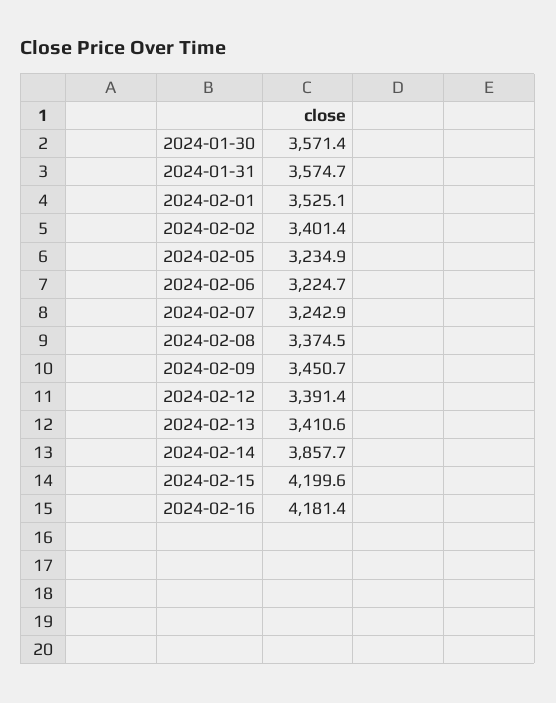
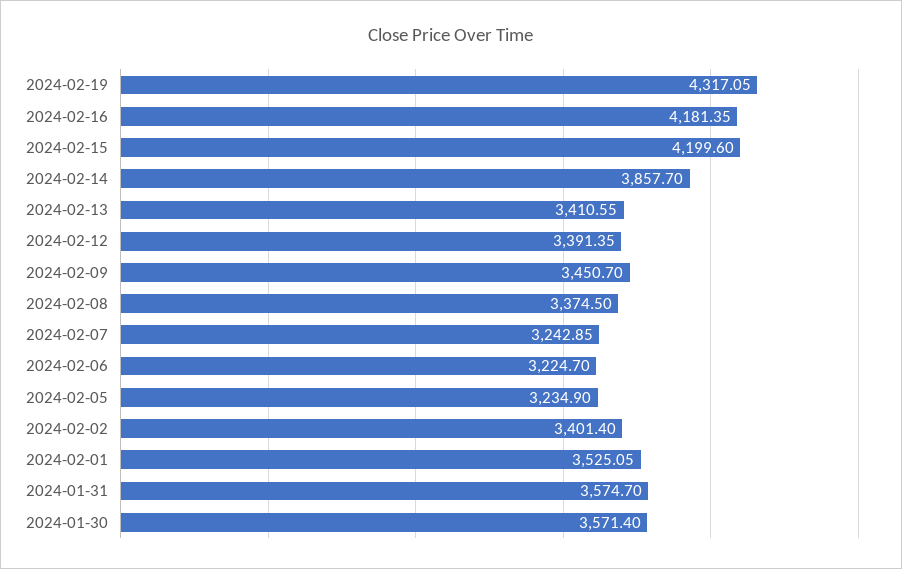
2024-02-19: none -> 4317.05

